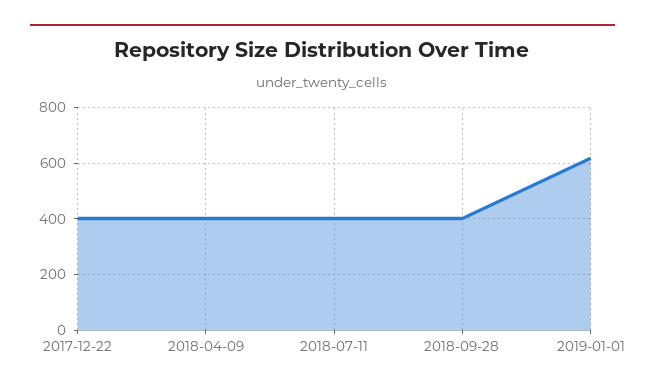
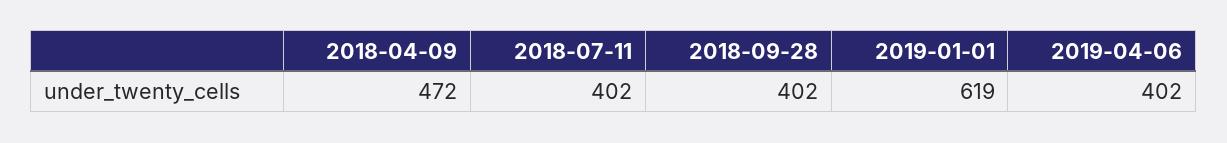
2017-12-22: 400 -> none
2018-04-09: 400 -> 472
2019-04-06: none -> 402

